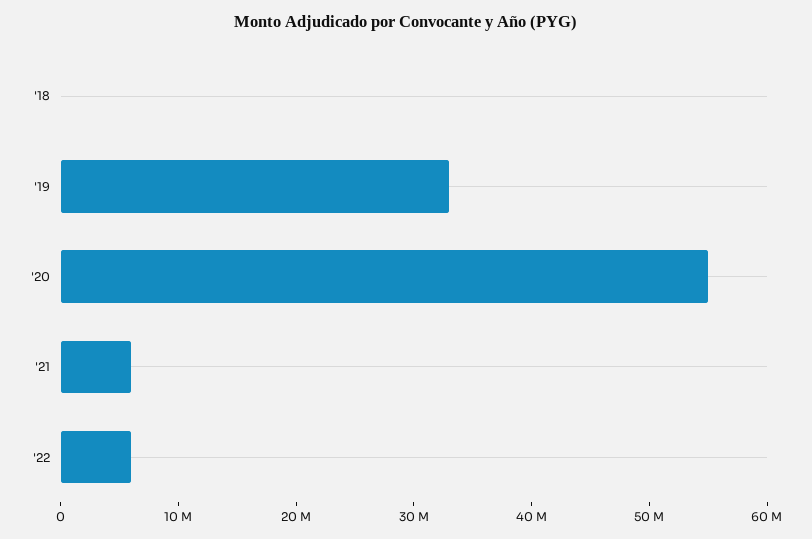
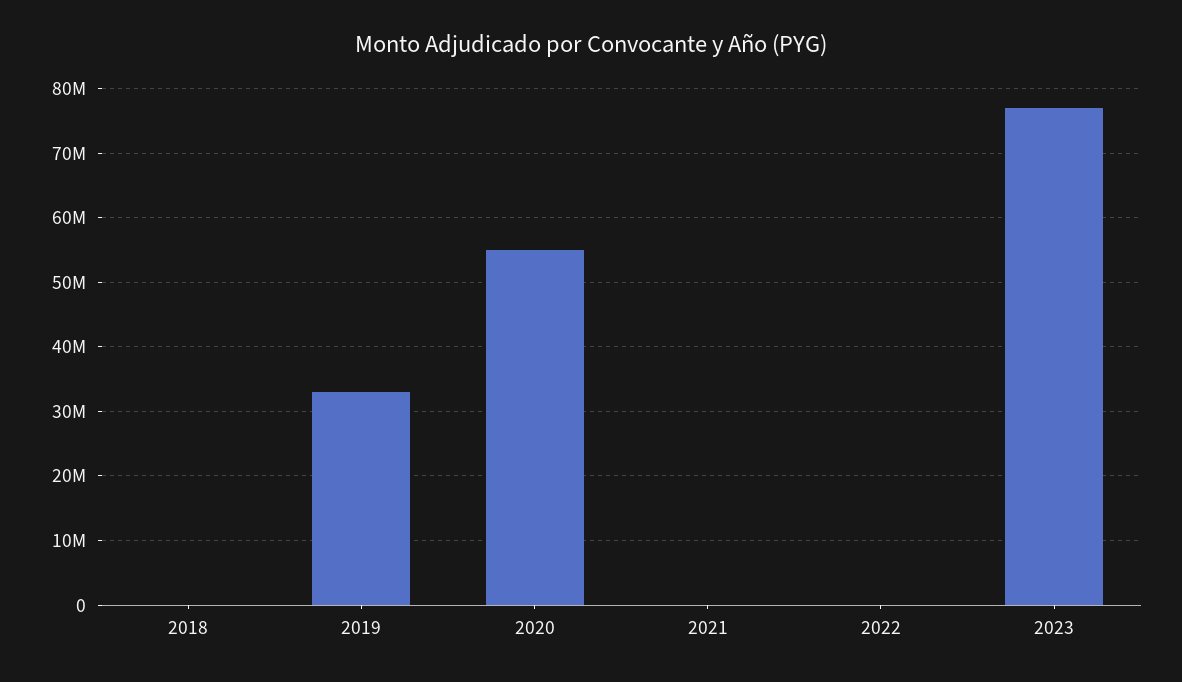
'21: 6000000 -> 0
'22: 6000000 -> 0
2023: none -> 77000000

